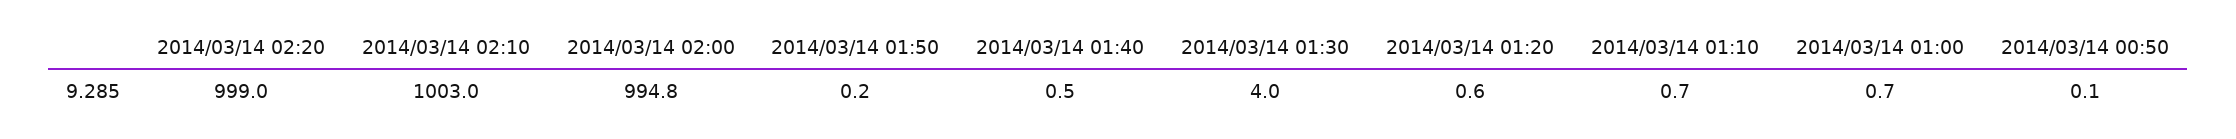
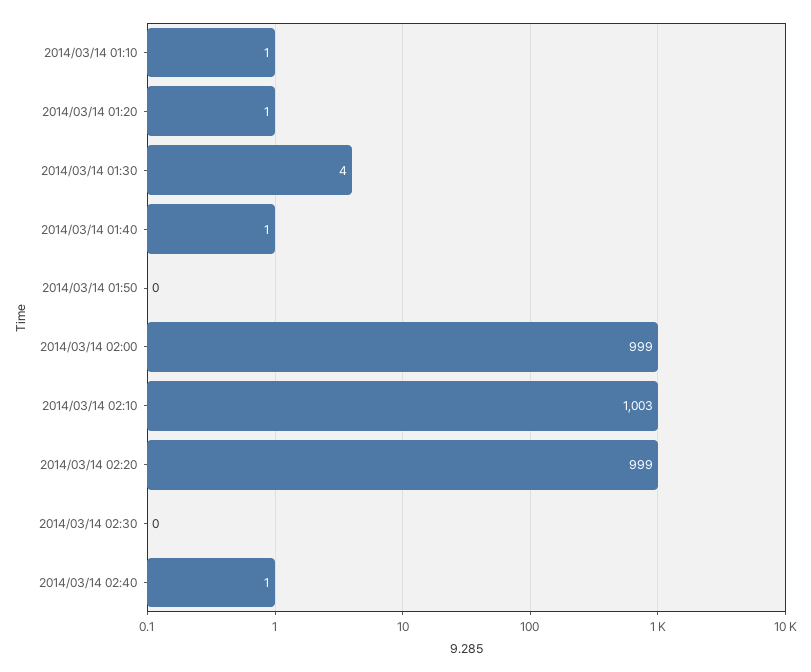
2014/03/14 02:00: 994.8 -> 999
2014/03/14 01:00: 0.7 -> none
2014/03/14 00:50: 0.1 -> none
2014/03/14 02:30: none -> 0
2014/03/14 02:40: none -> 1

